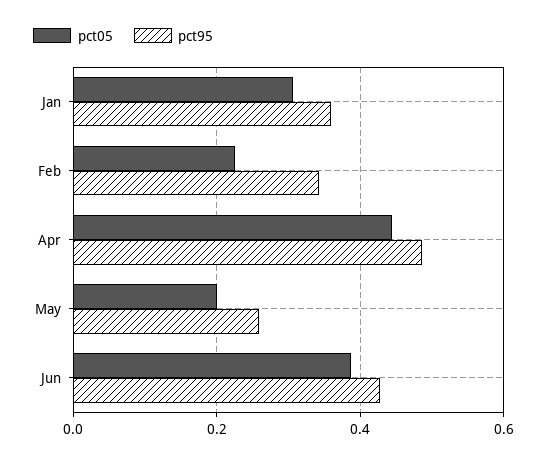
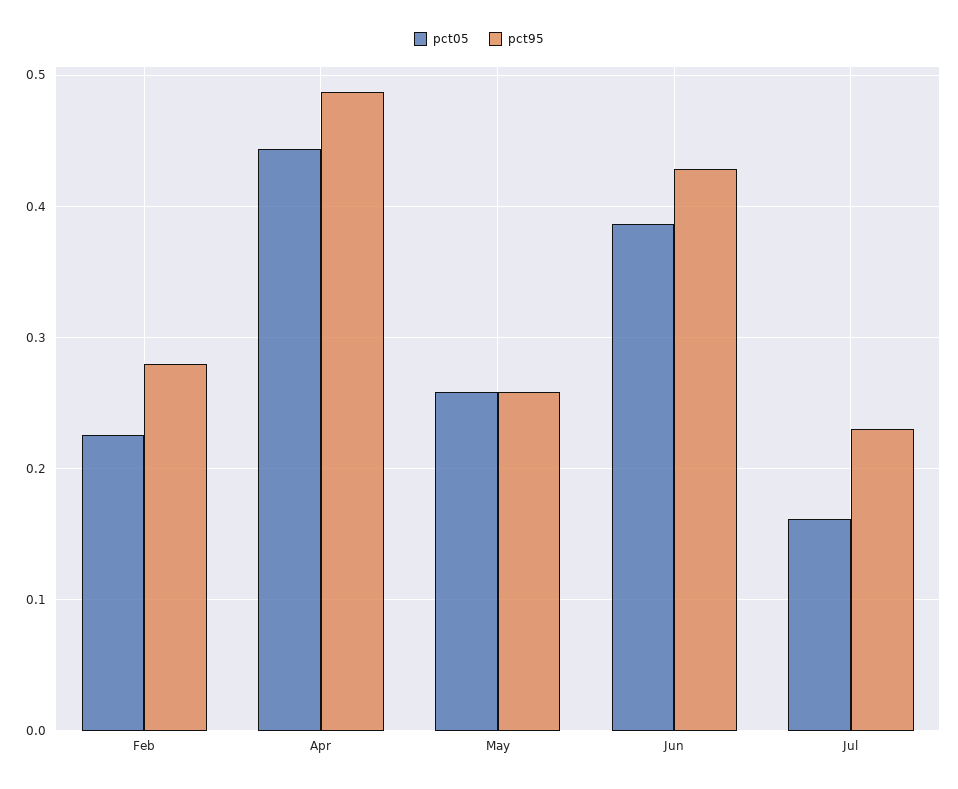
pct05, Jan: 0.3 -> none
pct95, Jan: 0.36 -> none
pct95, Feb: 0.34 -> 0.28
pct05, May: 0.2 -> 0.26
pct05, Jul: none -> 0.16
pct95, Jul: none -> 0.23

